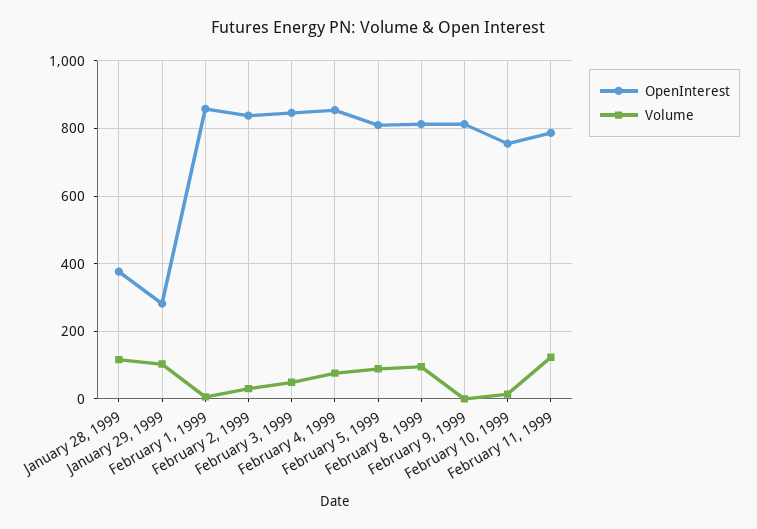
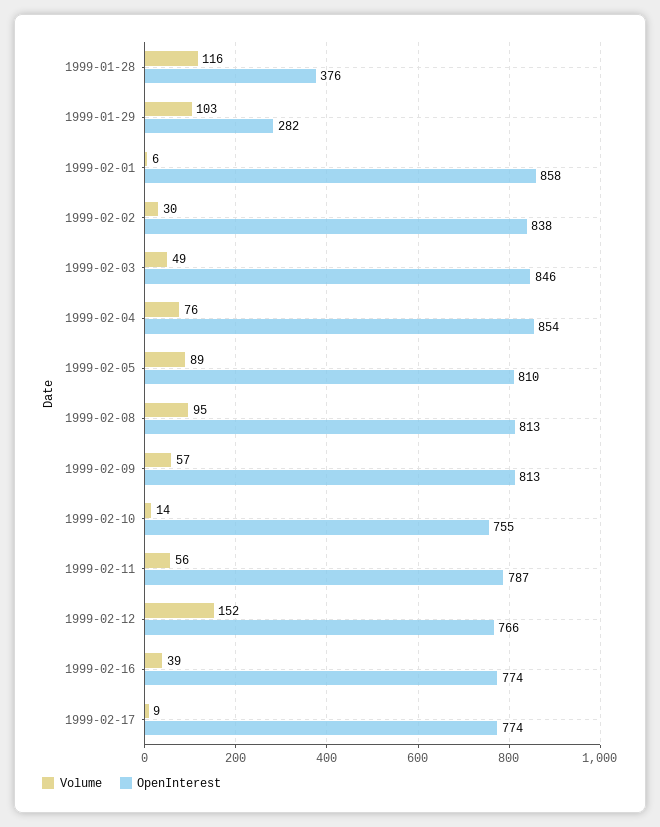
Volume, February 9, 1999: 0 -> 57
Volume, February 11, 1999: 120 -> 56
Volume, 1999-02-12: none -> 152
OpenInterest, 1999-02-12: none -> 766
Volume, 1999-02-16: none -> 39
OpenInterest, 1999-02-16: none -> 774
Volume, 1999-02-17: none -> 9
OpenInterest, 1999-02-17: none -> 774

